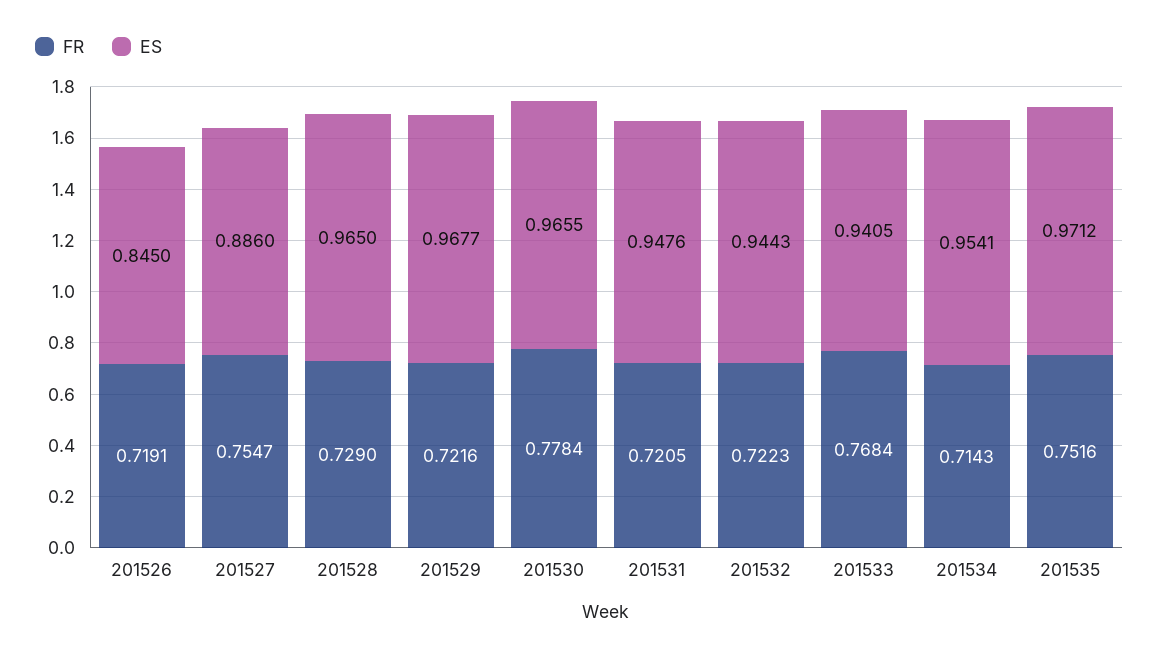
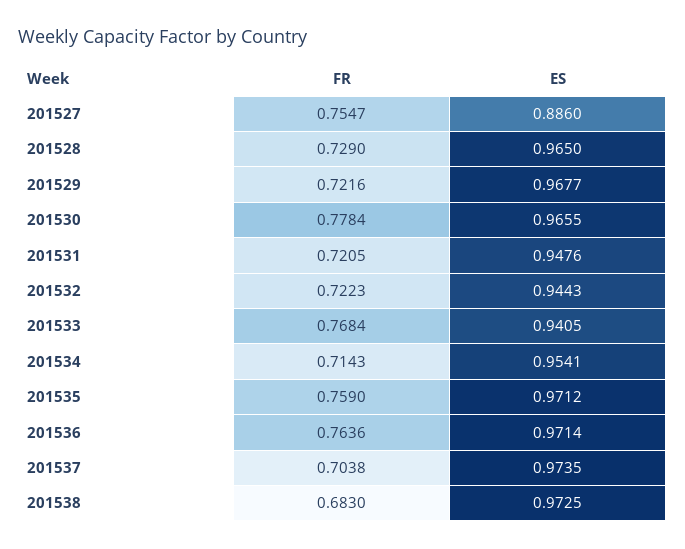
FR, 201526: 0.7191 -> none
ES, 201526: 0.845 -> none
FR, 201535: 0.7516 -> 0.759
FR, 201536: none -> 0.7636
ES, 201536: none -> 0.9714
FR, 201537: none -> 0.7038
ES, 201537: none -> 0.9735
FR, 201538: none -> 0.683
ES, 201538: none -> 0.9725

